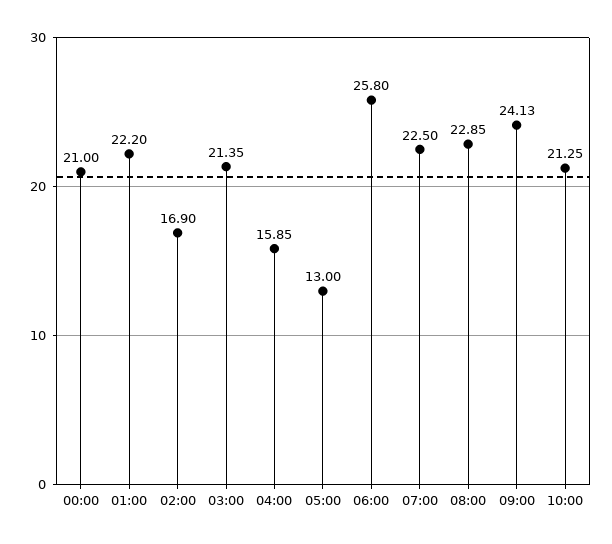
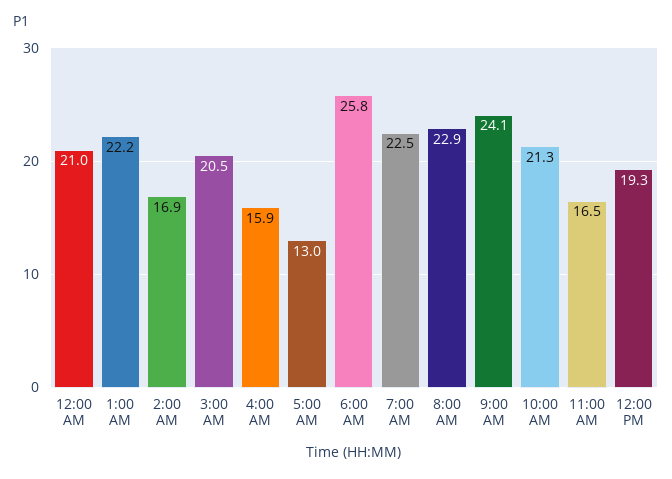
03:00: 21.35 -> 20.5
11:00 AM: none -> 16.5
12:00 PM: none -> 19.3

